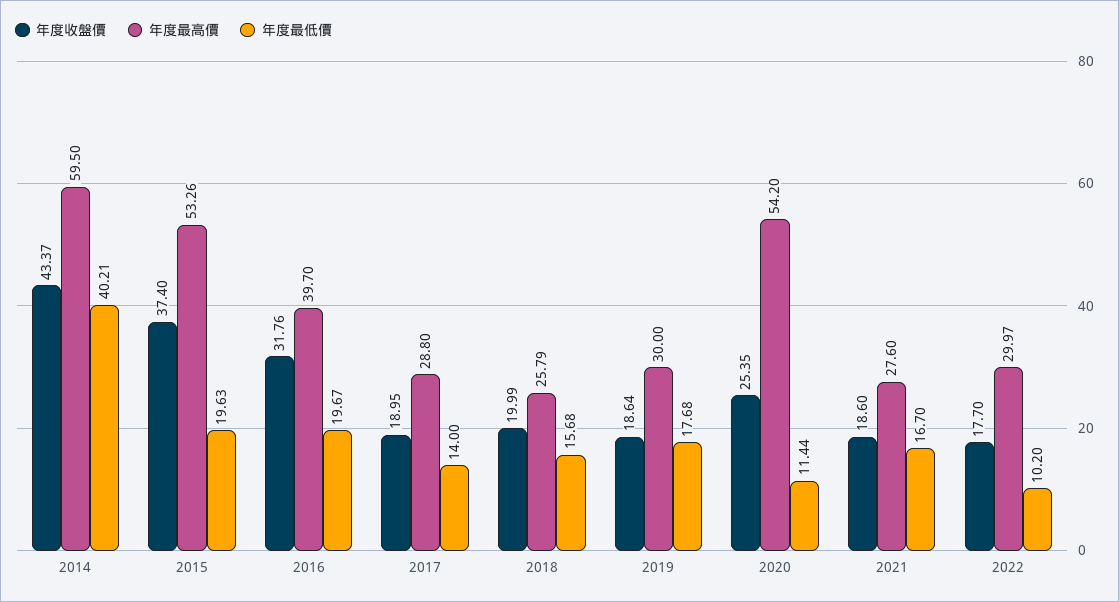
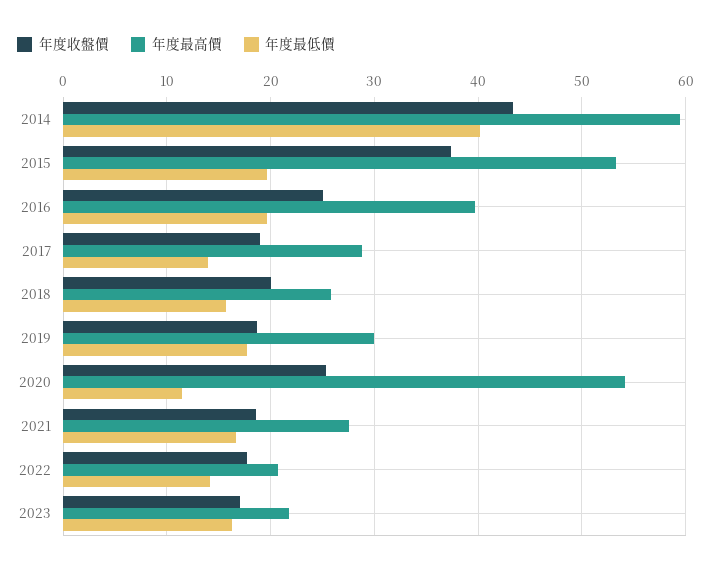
年度收盤價, 2016: 31.76 -> 25
年度最高價, 2022: 29.97 -> 21
年度最低價, 2022: 10.2 -> 14
年度收盤價, 2023: none -> 17
年度最高價, 2023: none -> 22
年度最低價, 2023: none -> 16

